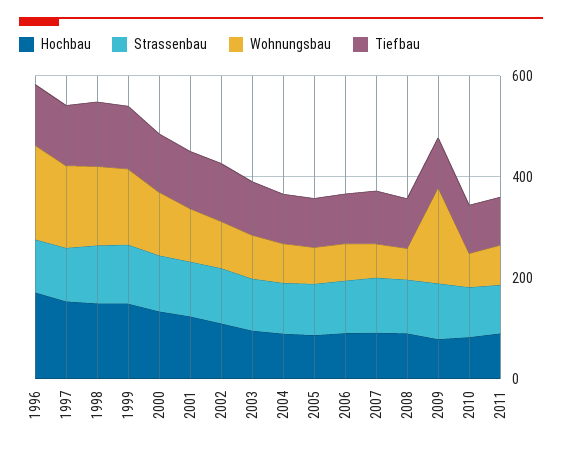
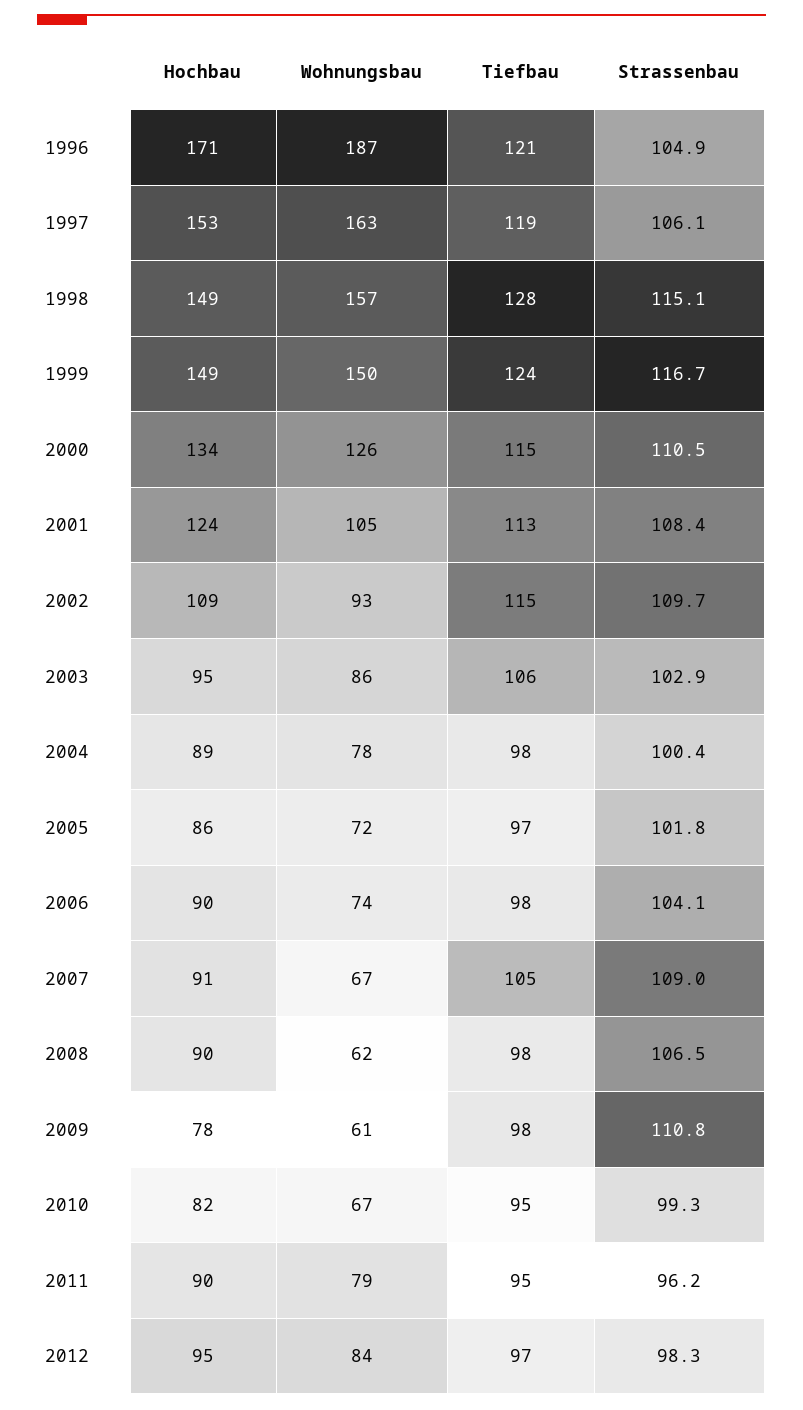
Wohnungsbau, 2009: 200 -> 61
Hochbau, 2012: none -> 95
Wohnungsbau, 2012: none -> 84
Tiefbau, 2012: none -> 97
Strassenbau, 2012: none -> 98.3

